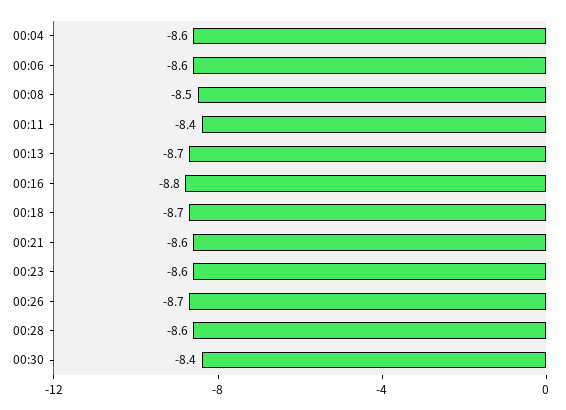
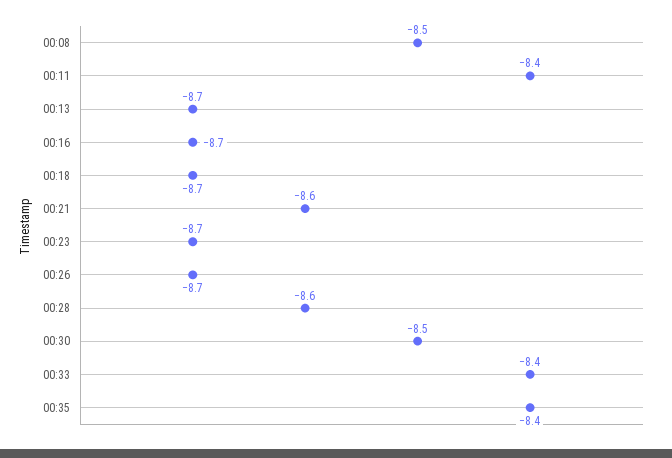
00:04: -8.6 -> none
00:06: -8.6 -> none
00:16: -8.8 -> -8.7
00:23: -8.6 -> -8.7
00:30: -8.4 -> -8.5
00:33: none -> -8.4
00:35: none -> -8.4

